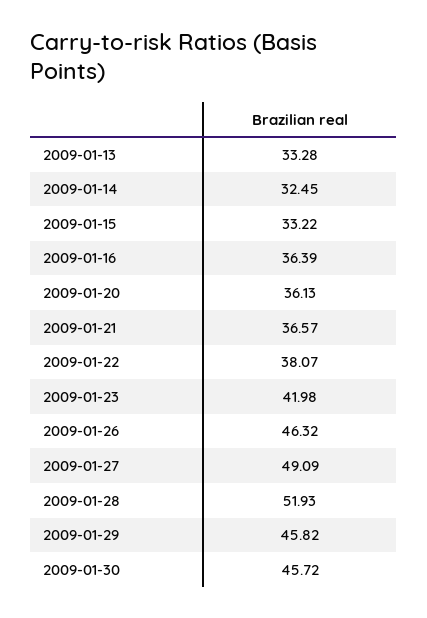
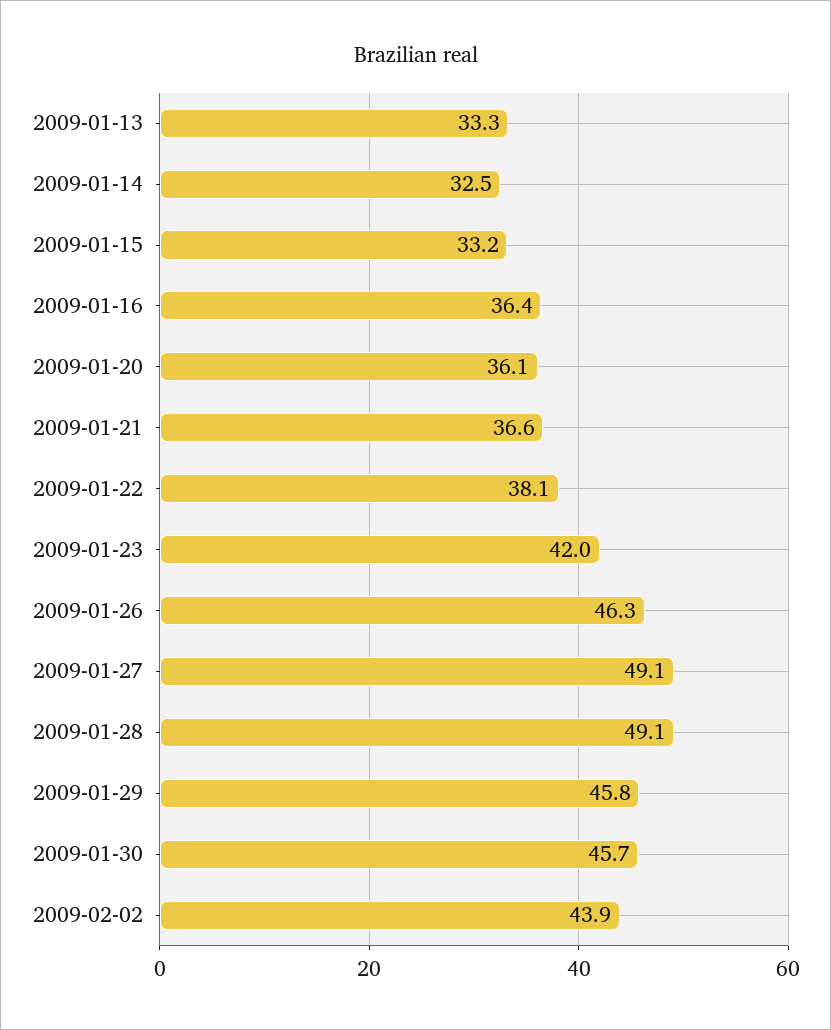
2009-01-28: 51.93 -> 49.1
2009-02-02: none -> 43.9

